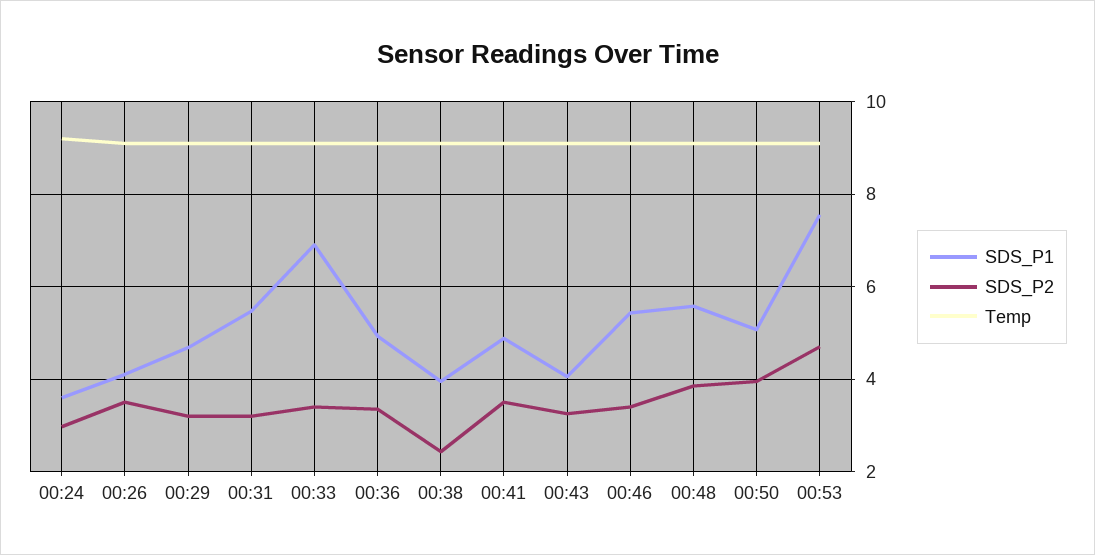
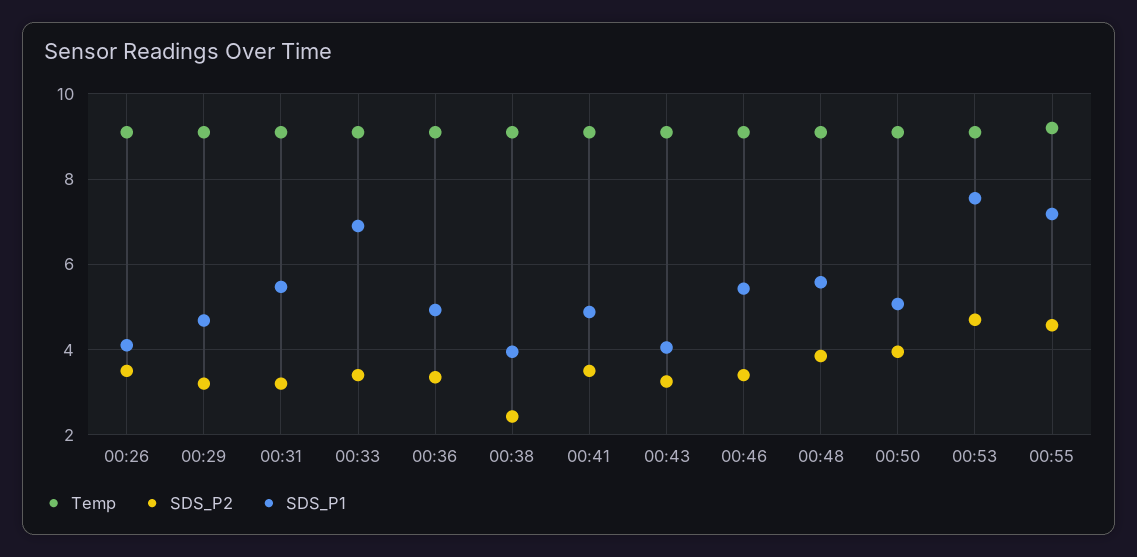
SDS_P1, 00:24: 3.6 -> none
SDS_P2, 00:24: 3 -> none
Temp, 00:24: 9.2 -> none
Temp, 00:55: none -> 9.2
SDS_P2, 00:55: none -> 4.6
SDS_P1, 00:55: none -> 7.2

